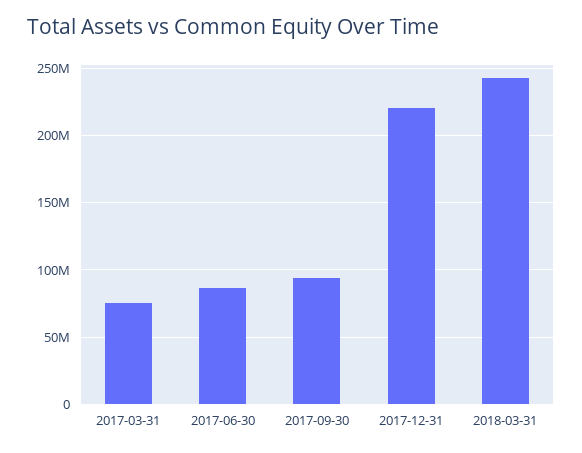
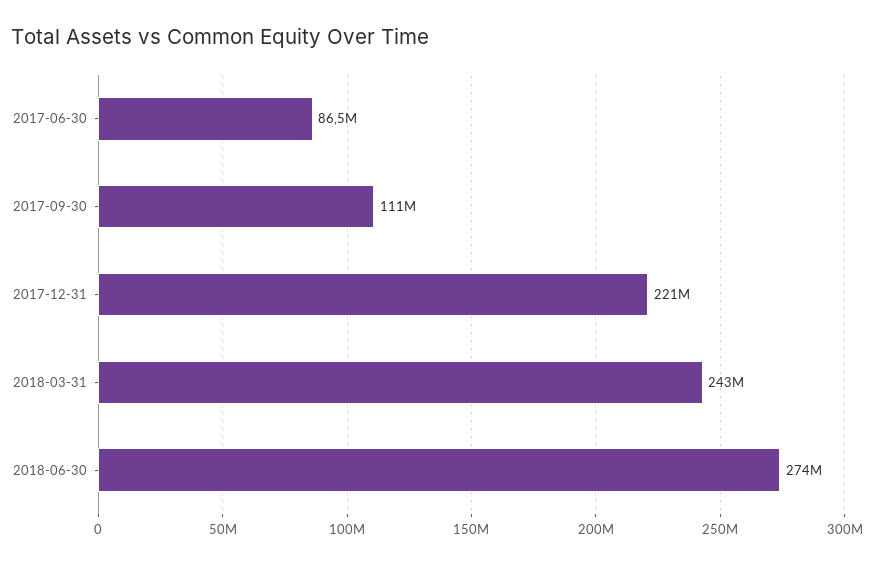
2017-03-31: 75000000 -> none
2017-09-30: 95000000 -> 111000000
2018-06-30: none -> 274000000

